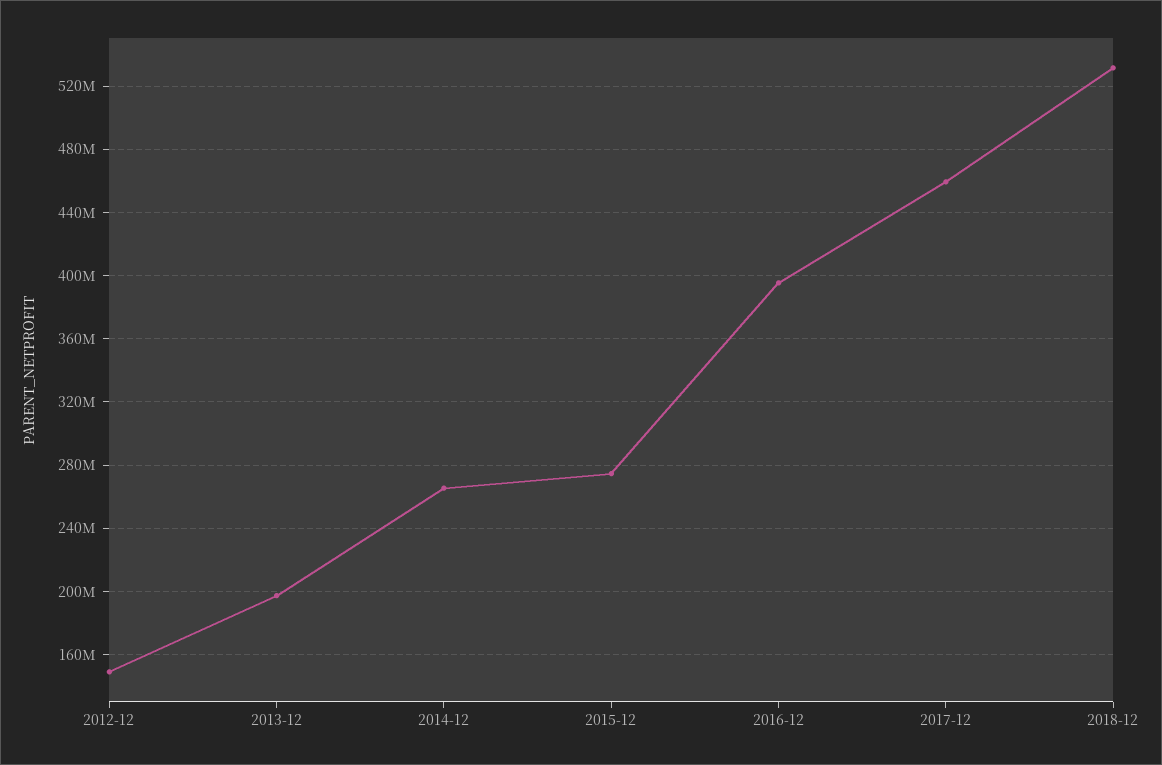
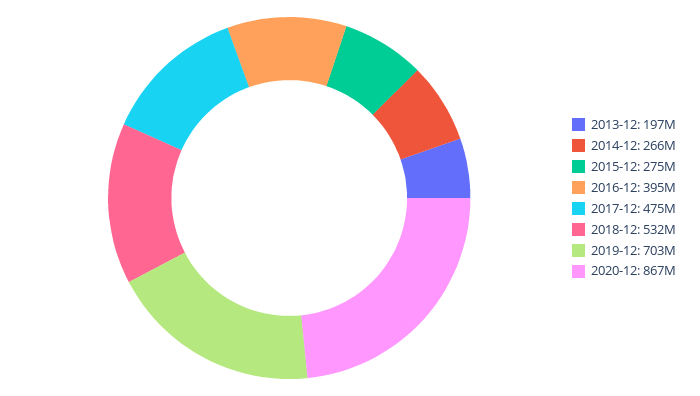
2012-12: 150000000 -> none
2017-12: 460000000 -> 475000000
2019-12: none -> 703000000
2020-12: none -> 867000000

